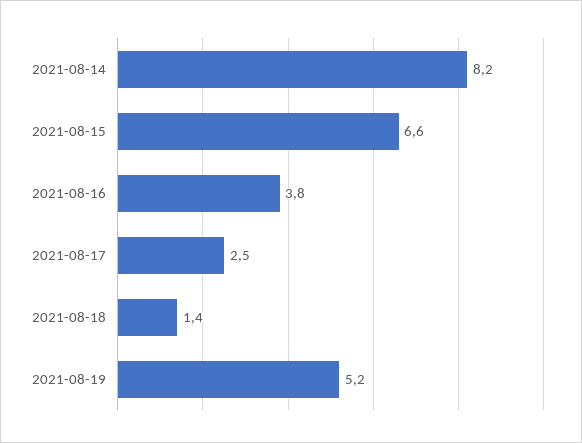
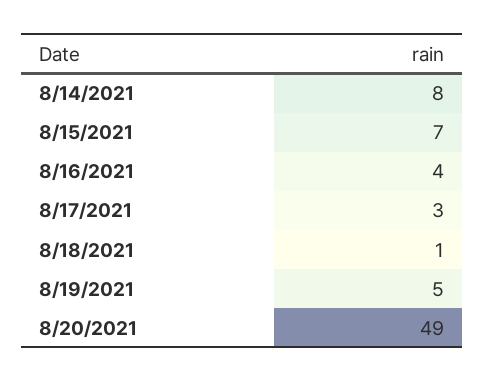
8/20/2021: none -> 49

